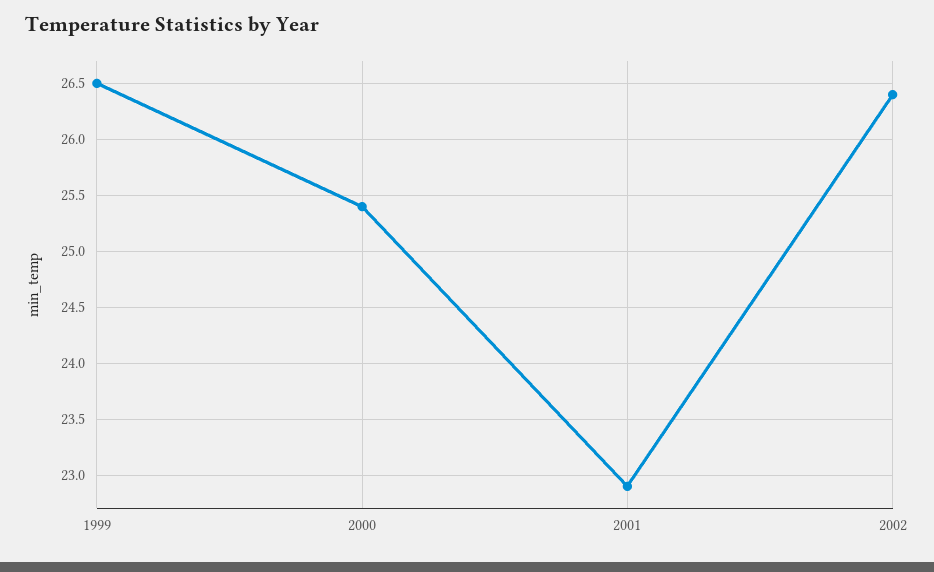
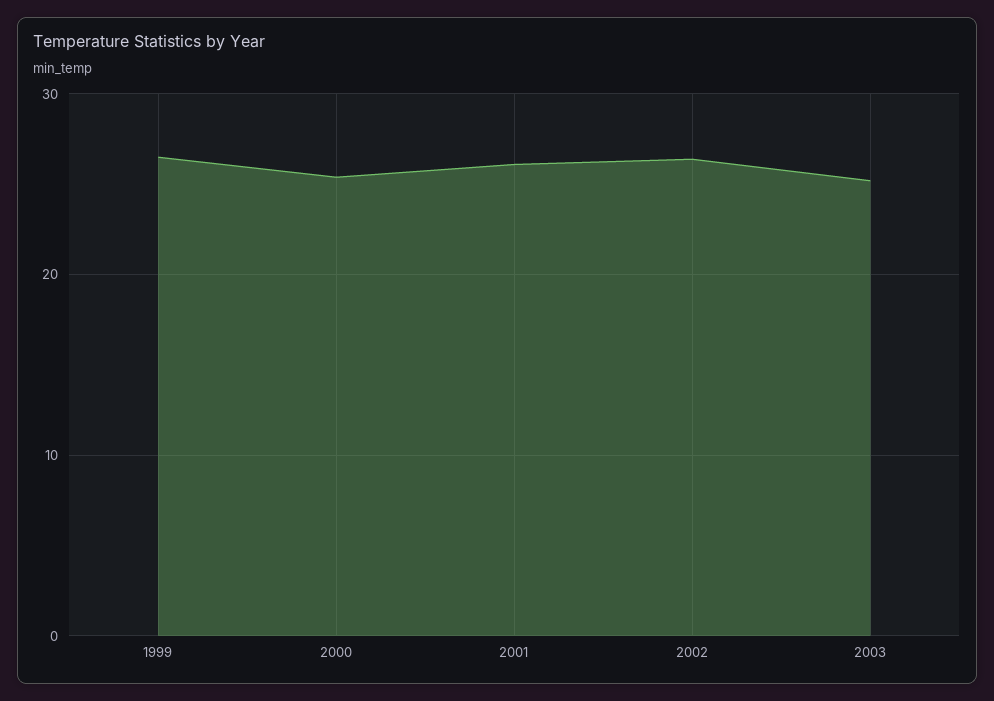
2001: 22.9 -> 26
2003: none -> 25

